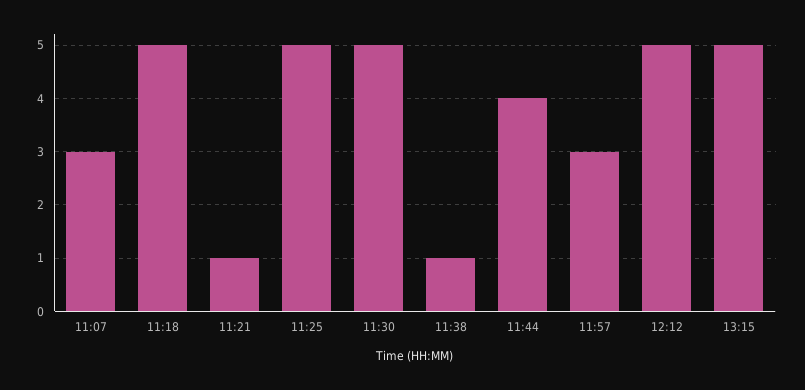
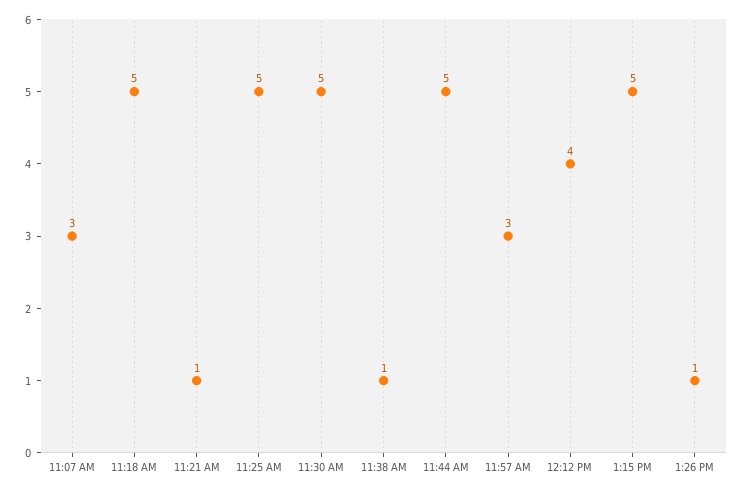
11:44: 4 -> 5
12:12: 5 -> 4
1:26 PM: none -> 1

